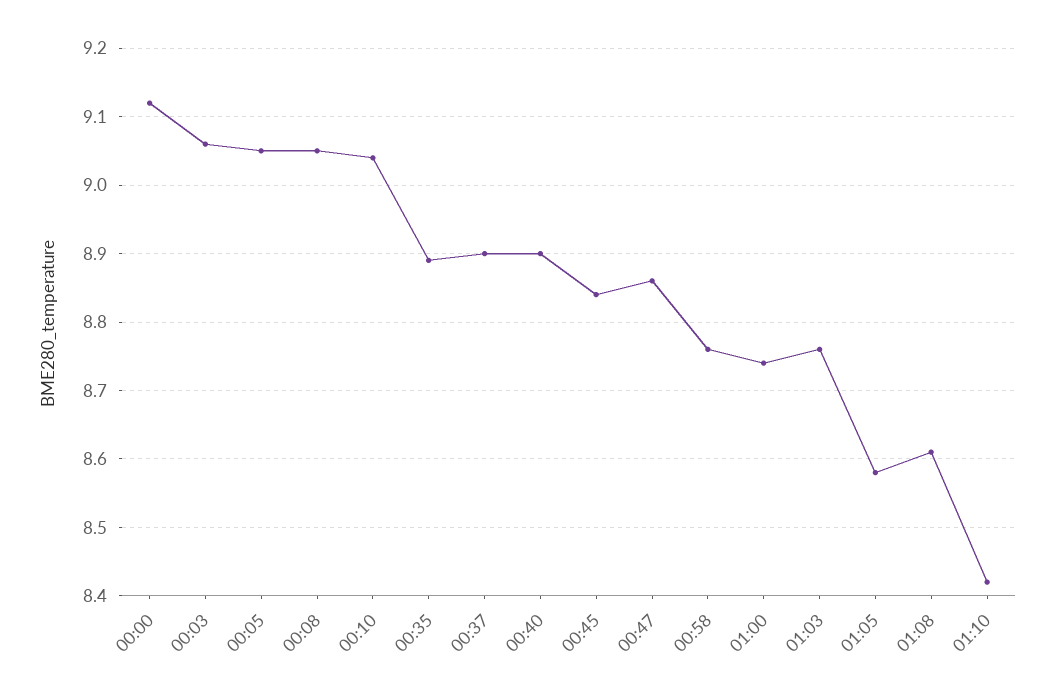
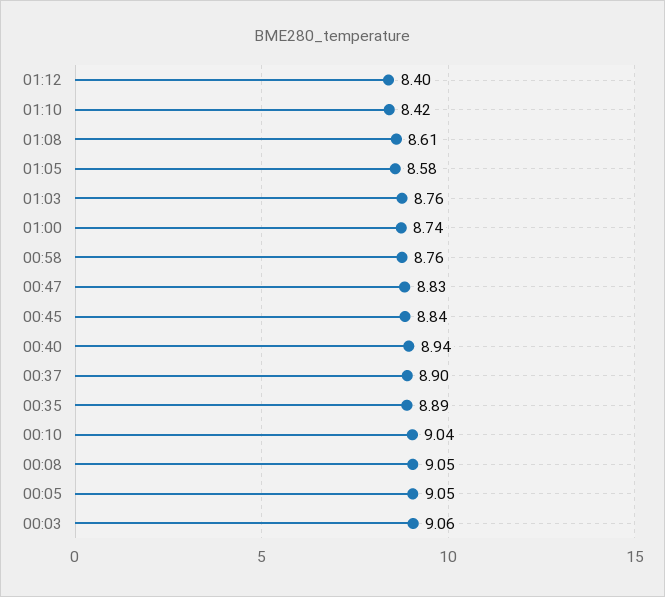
00:00: 9.12 -> none
00:40: 8.9 -> 8.94
00:47: 8.86 -> 8.83
01:12: none -> 8.4

